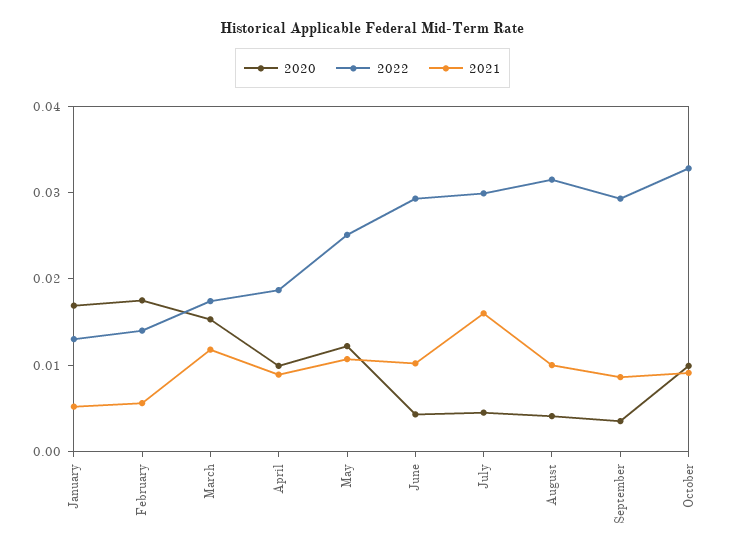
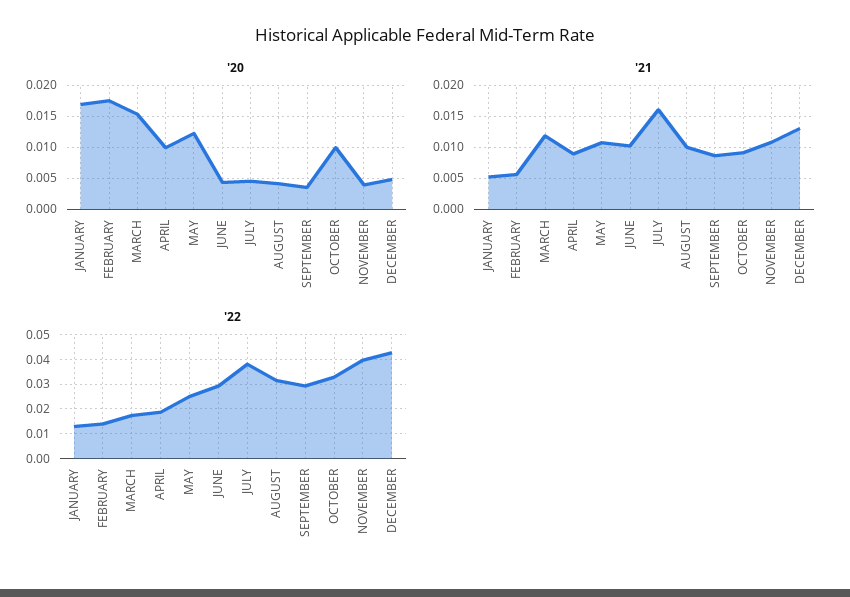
2022, July: 0.03 -> 0.0375
2020, NOVEMBER: none -> 0.004
2020, DECEMBER: none -> 0.005
2021, NOVEMBER: none -> 0.011
2021, DECEMBER: none -> 0.013
2022, NOVEMBER: none -> 0.04
2022, DECEMBER: none -> 0.0425

